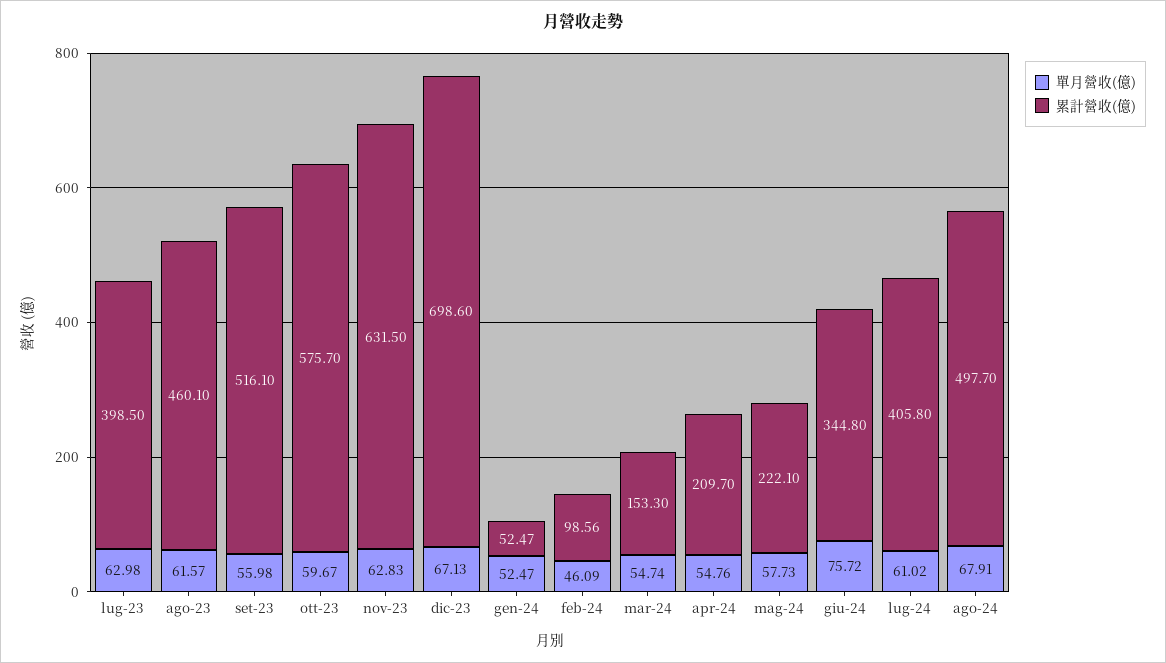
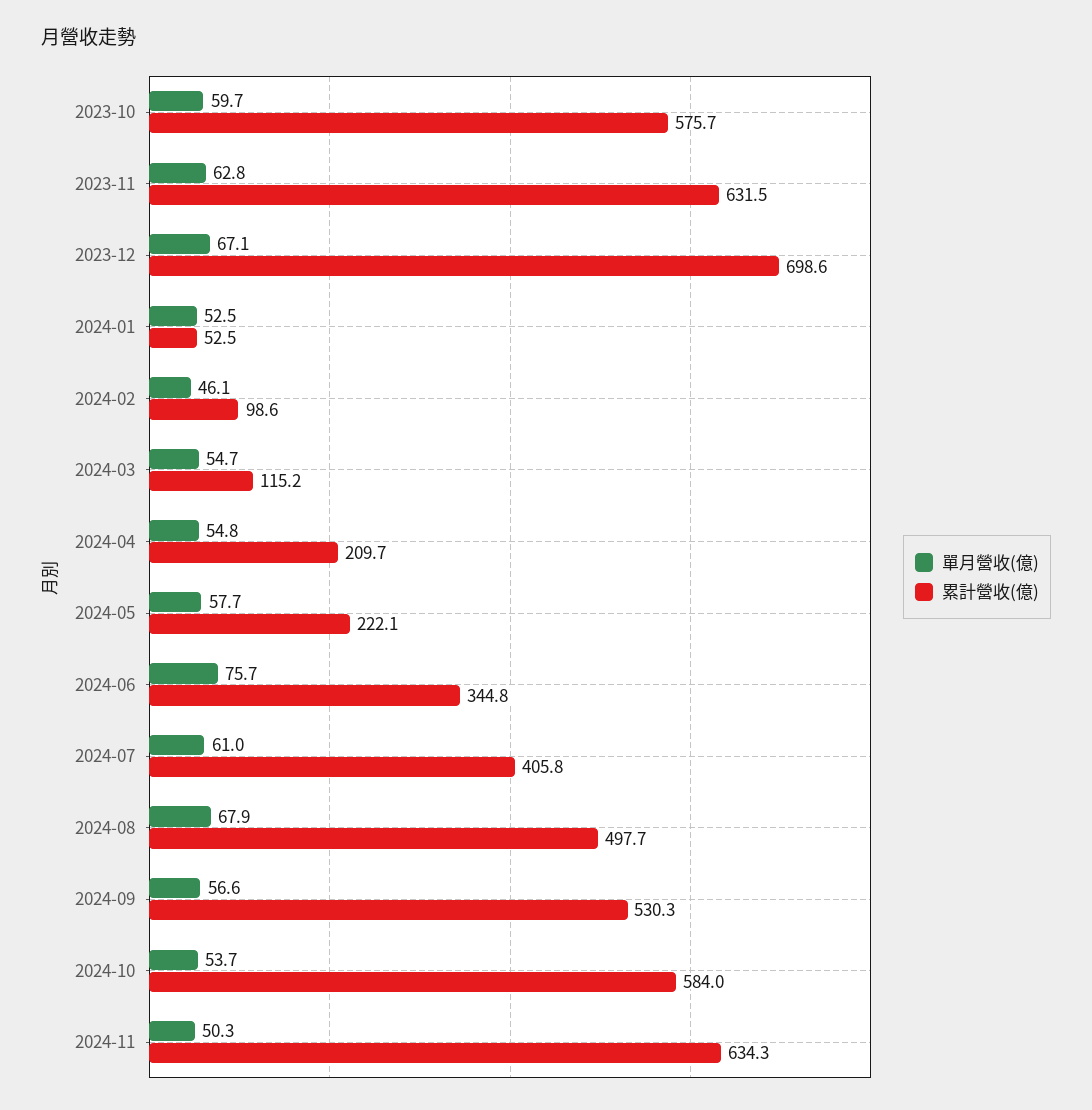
單月營收(億), lug-23: 62.98 -> none
累計營收(億), lug-23: 398.5 -> none
單月營收(億), ago-23: 61.57 -> none
累計營收(億), ago-23: 460.1 -> none
單月營收(億), set-23: 55.98 -> none
累計營收(億), set-23: 516.1 -> none
累計營收(億), mar-24: 153.3 -> 115.2
單月營收(億), 2024-09: none -> 56.6
累計營收(億), 2024-09: none -> 530.3
單月營收(億), 2024-10: none -> 53.7
累計營收(億), 2024-10: none -> 584
單月營收(億), 2024-11: none -> 50.3
累計營收(億), 2024-11: none -> 634.3

